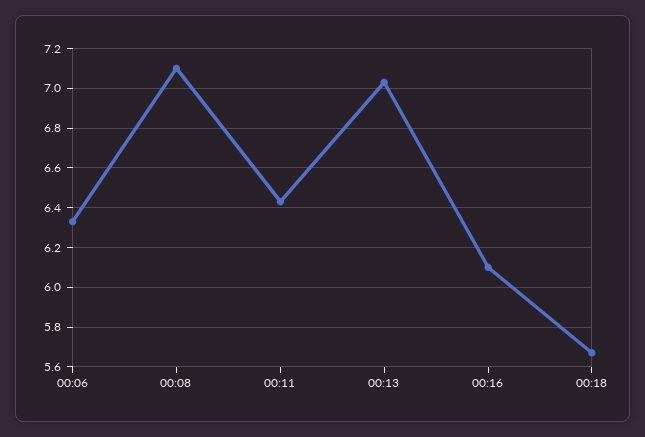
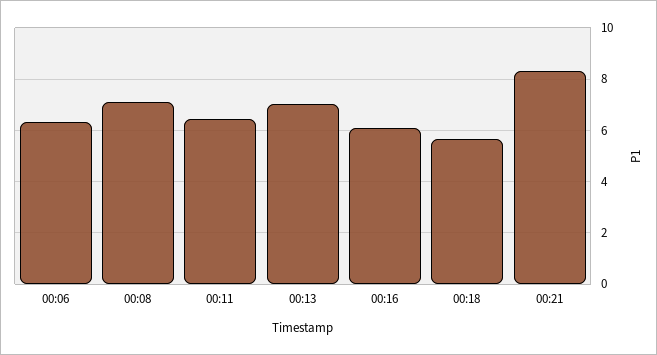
00:21: none -> 8.25

